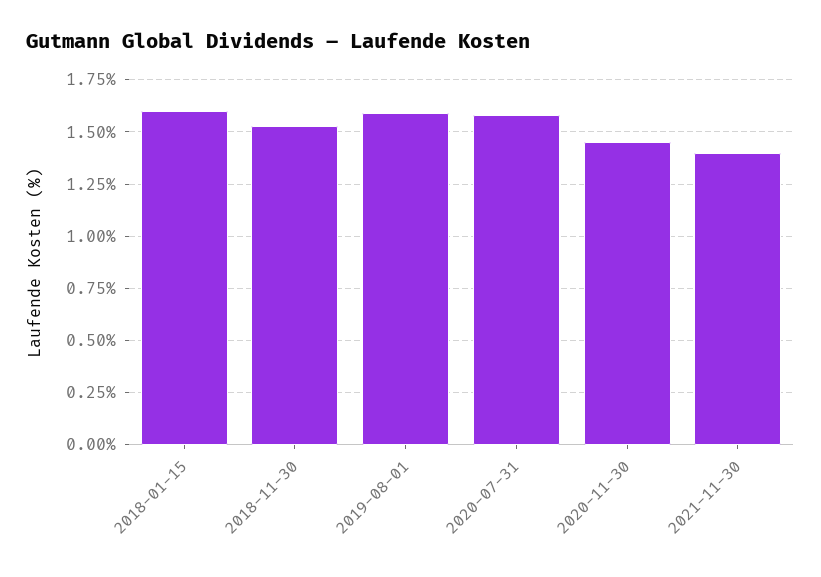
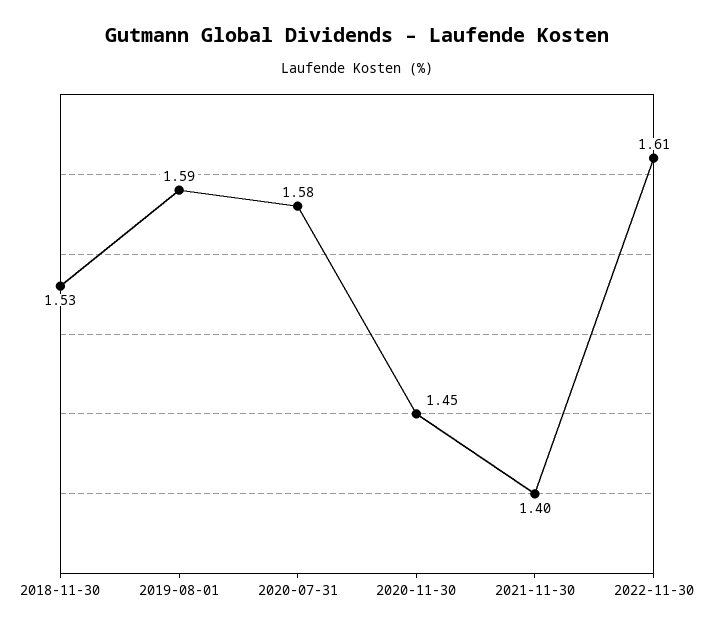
2018-01-15: 1.6 -> none
2022-11-30: none -> 1.61

